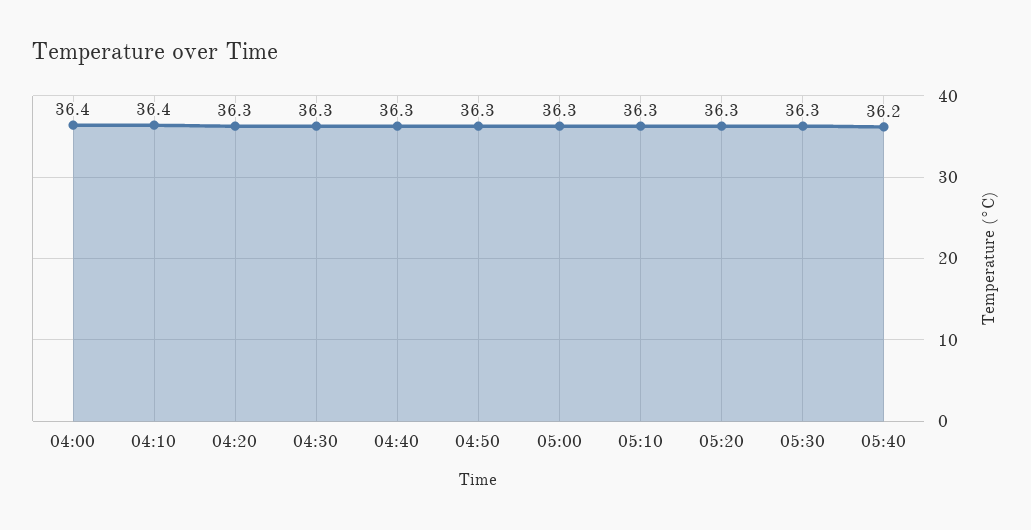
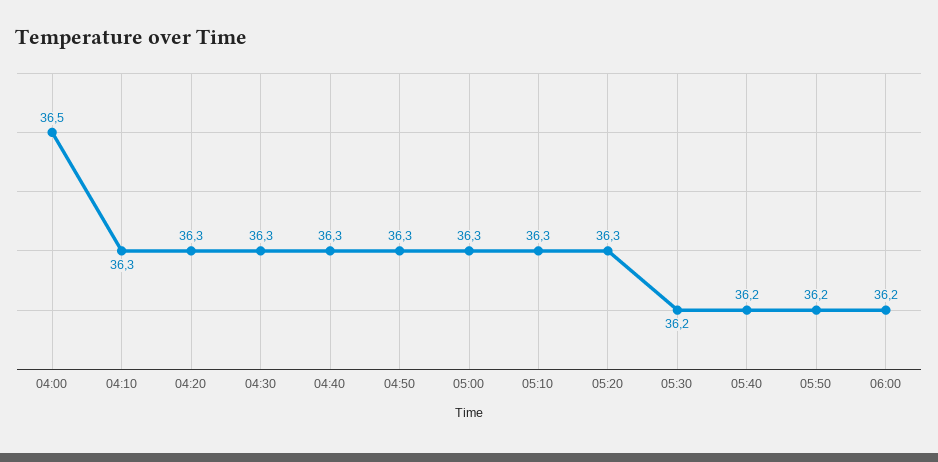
04:00: 36.4 -> 36.5
04:10: 36.4 -> 36.3
05:30: 36.3 -> 36.2
05:50: none -> 36.2
06:00: none -> 36.2

